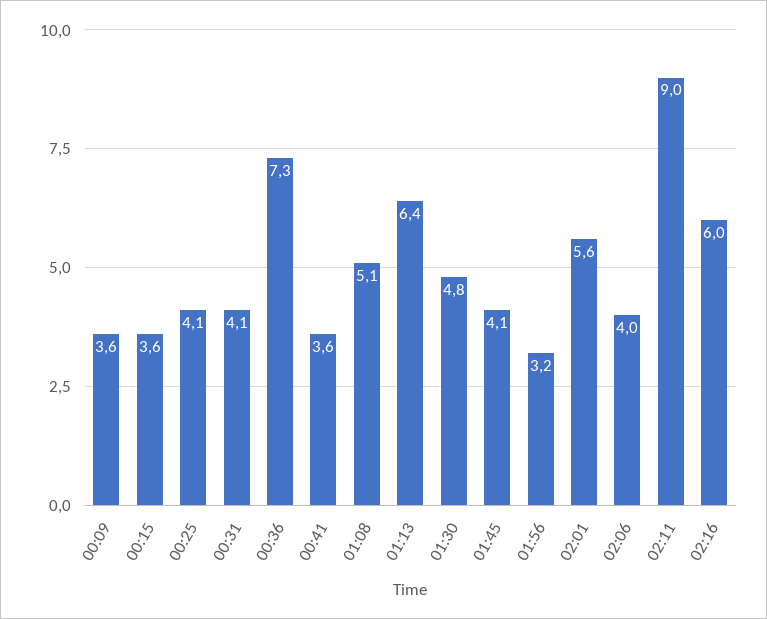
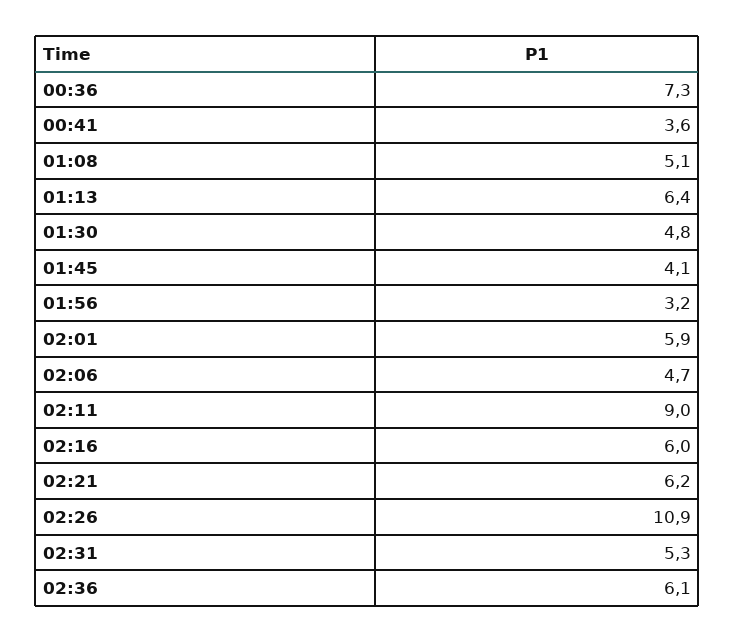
00:09: 3.6 -> none
00:15: 3.6 -> none
00:25: 4.1 -> none
00:31: 4.1 -> none
02:01: 5.6 -> 5.9
02:06: 4 -> 4.7
02:21: none -> 6.2
02:26: none -> 10.9
02:31: none -> 5.3
02:36: none -> 6.1

